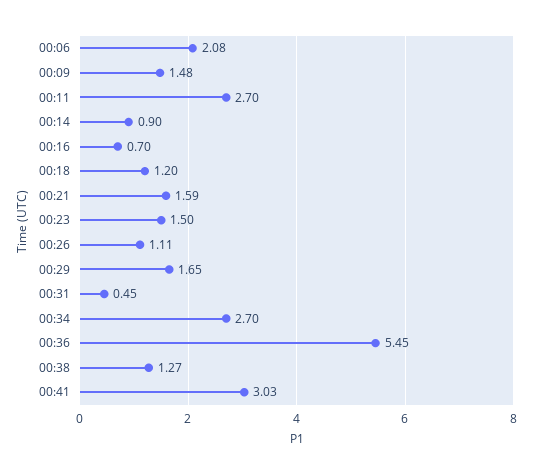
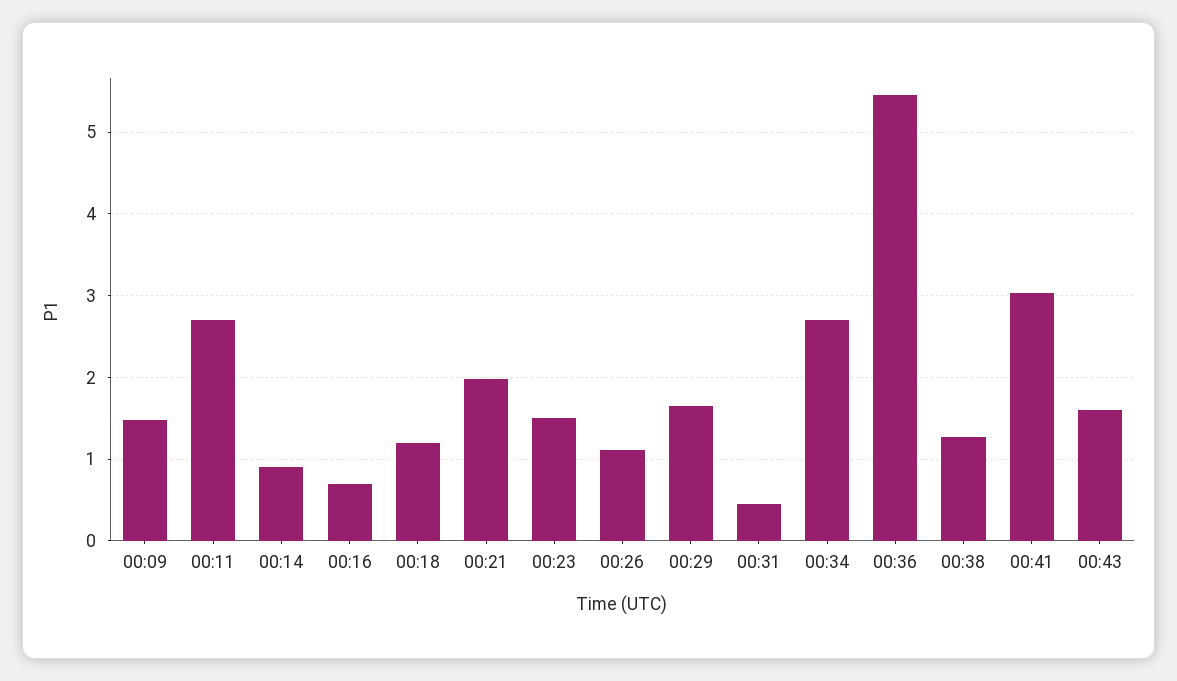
00:06: 2.08 -> none
00:21: 1.59 -> 2
00:43: none -> 1.6

